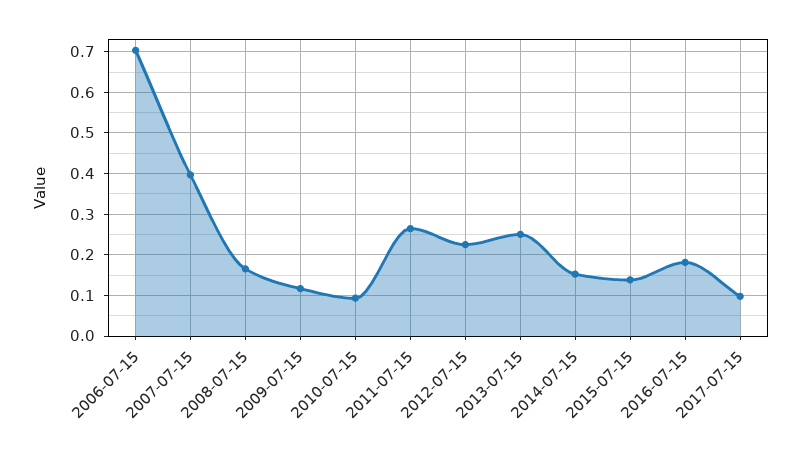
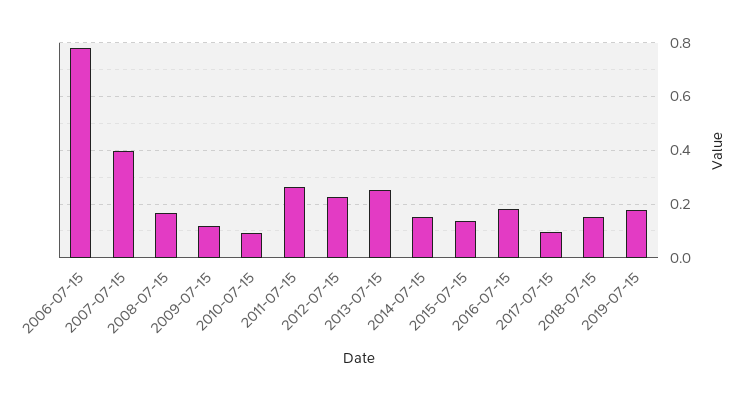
2006-07-15: 0.7 -> 0.775
2018-07-15: none -> 0.15
2019-07-15: none -> 0.175

